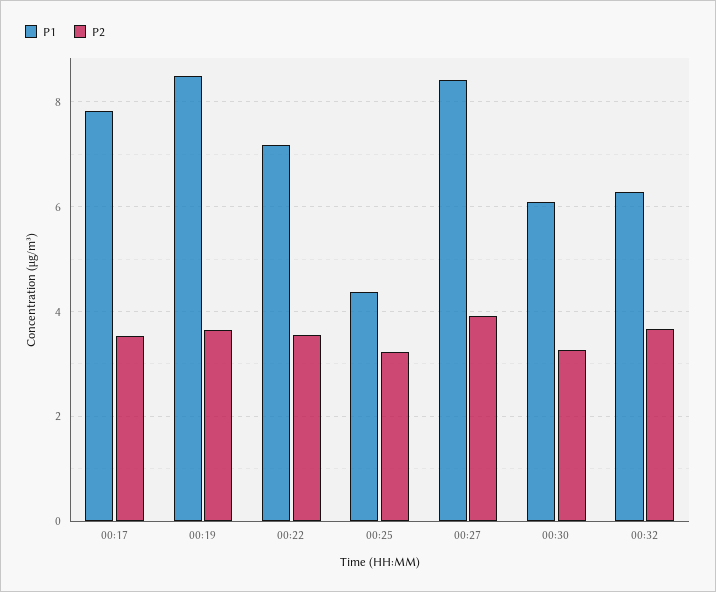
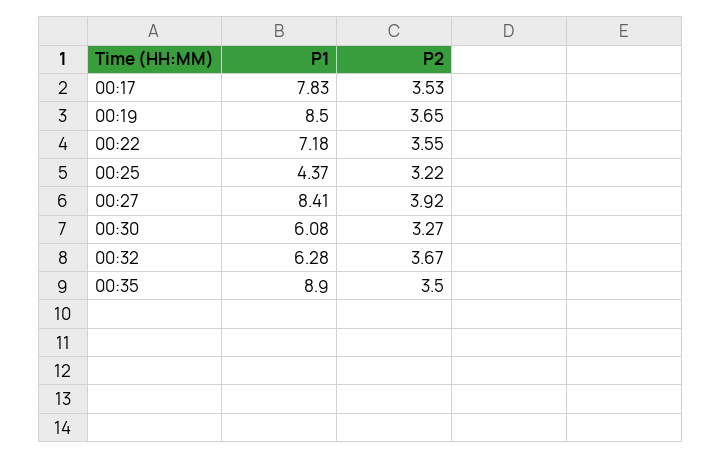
P1, 00:35: none -> 8.9
P2, 00:35: none -> 3.5

